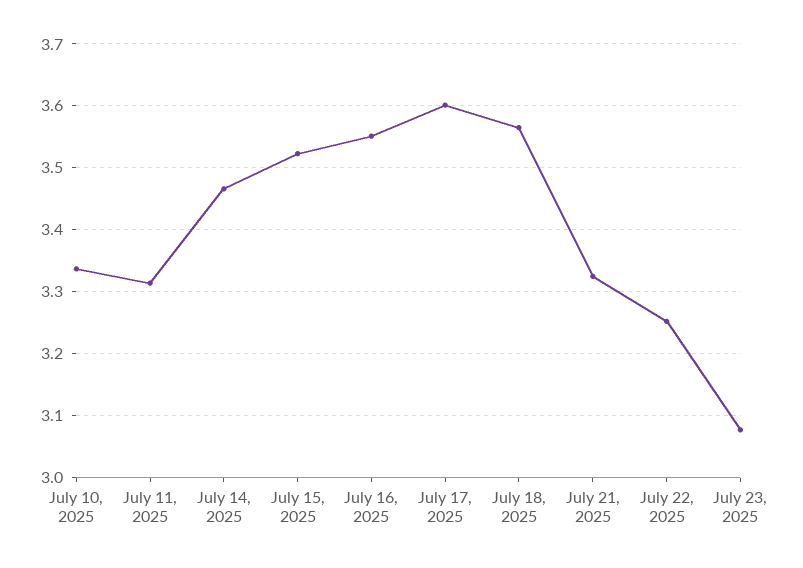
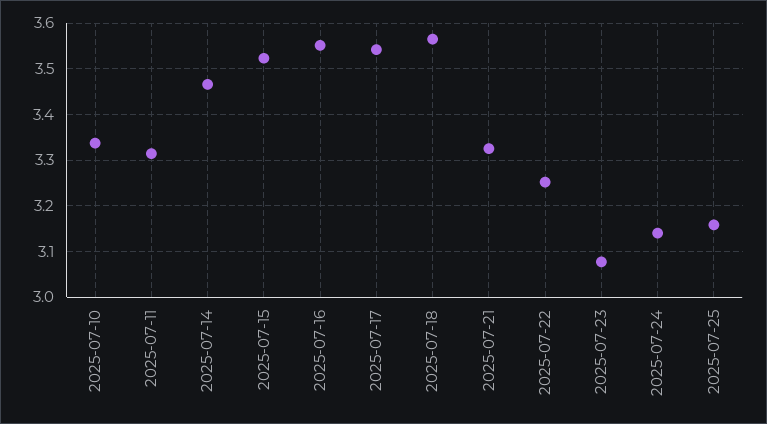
July 17, 2025: 3.6 -> 3.54
2025-07-24: none -> 3.14
2025-07-25: none -> 3.16

